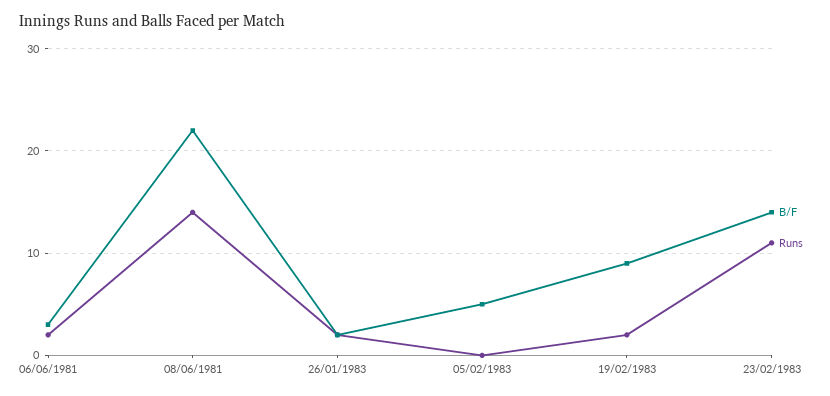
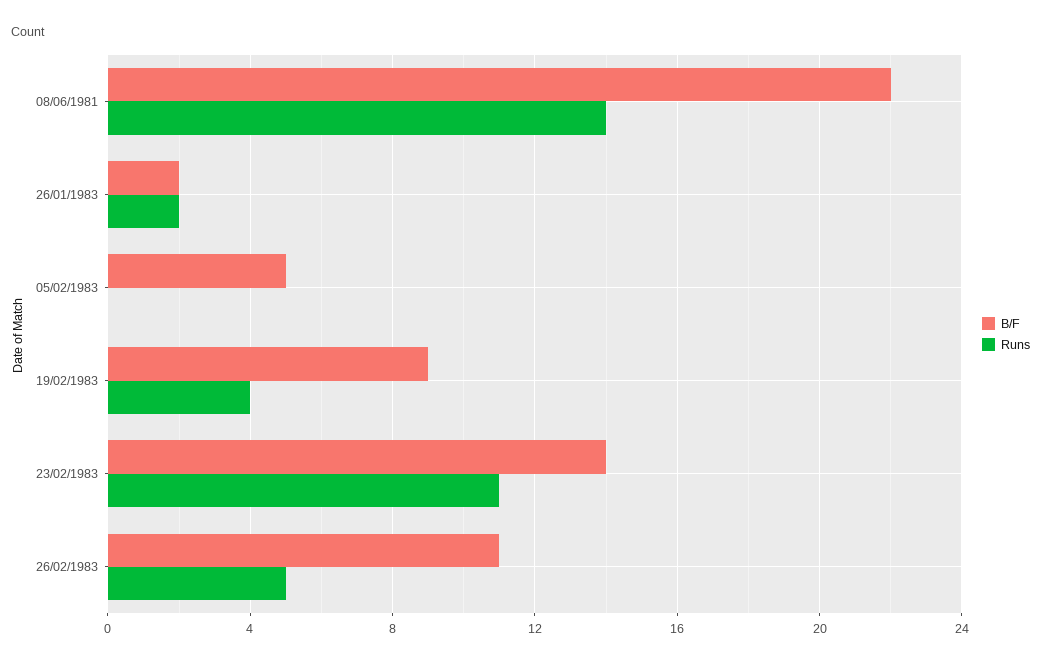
B/F, 06/06/1981: 3 -> none
Runs, 06/06/1981: 2 -> none
Runs, 19/02/1983: 2 -> 4
B/F, 26/02/1983: none -> 11
Runs, 26/02/1983: none -> 5

